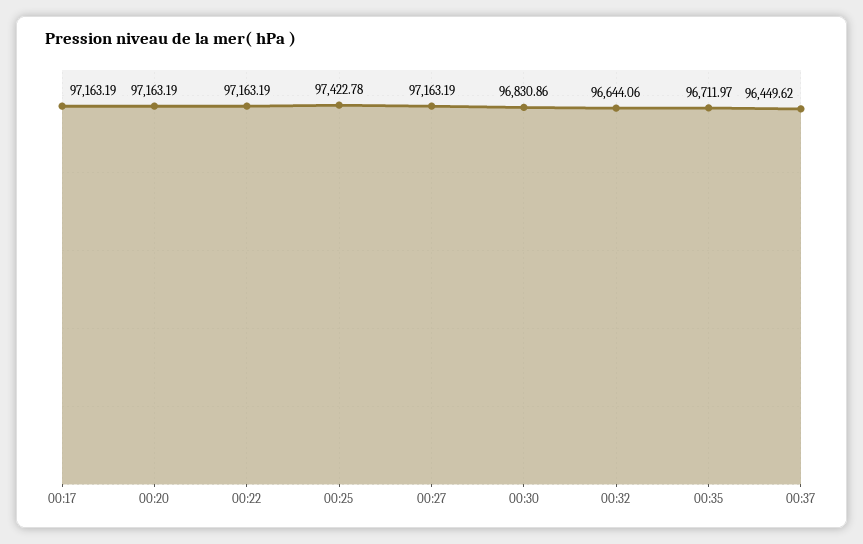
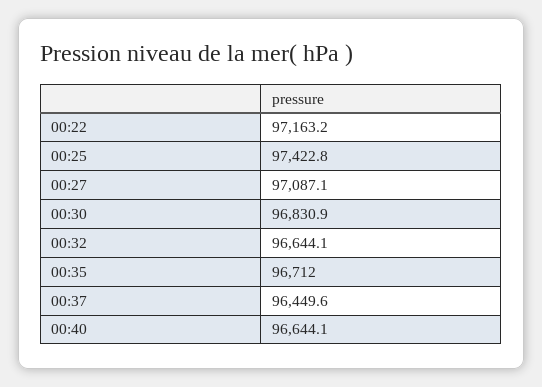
00:17: 97163.19 -> none
00:20: 97163.19 -> none
00:27: 97163.19 -> 97087.1
00:40: none -> 96644.1

